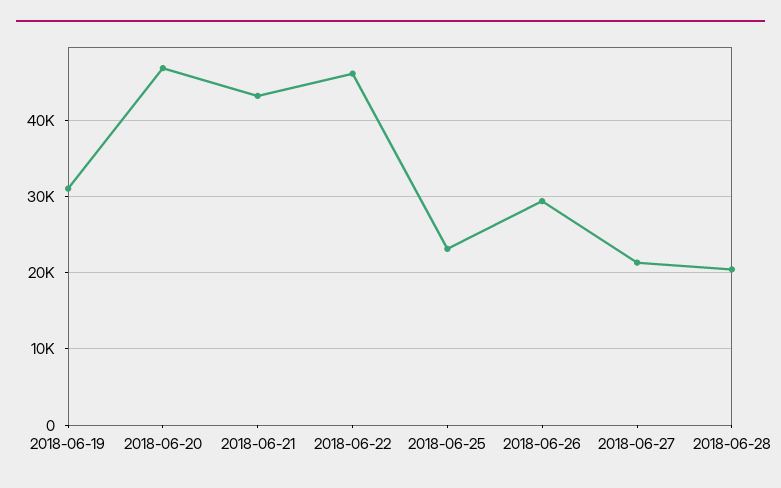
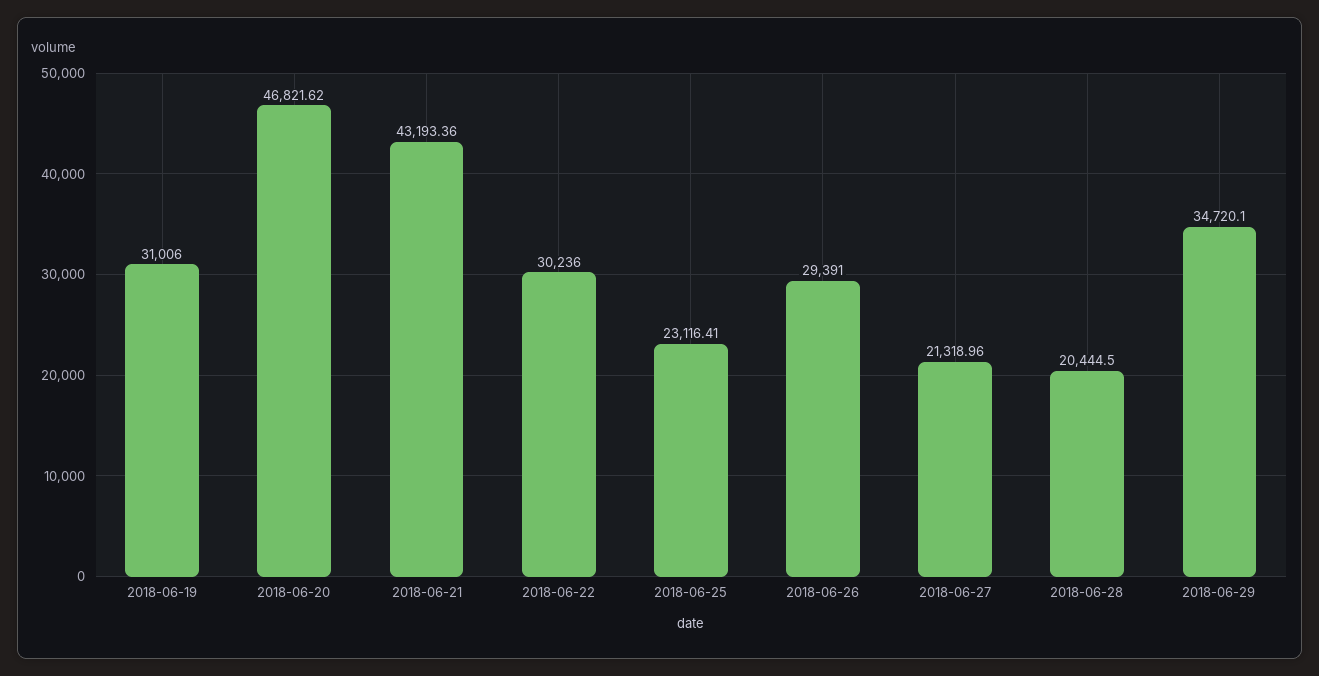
2018-06-22: 46000 -> 30236
2018-06-29: none -> 34720.1

